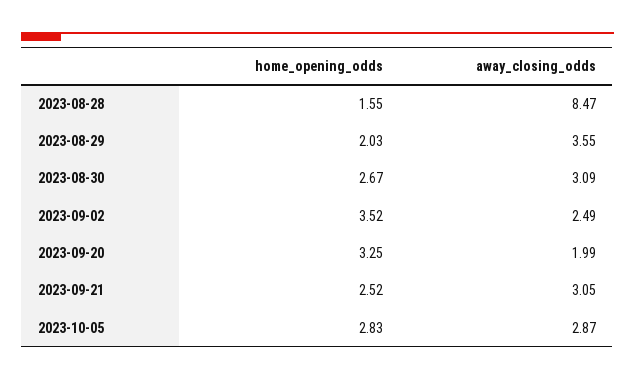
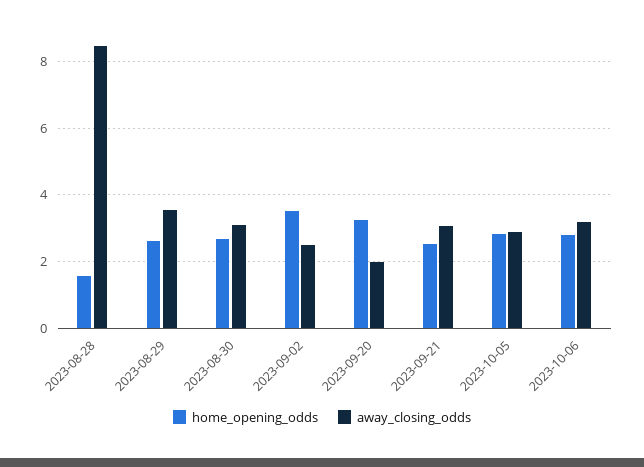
home_opening_odds, 2023-08-29: 2.03 -> 2.6
home_opening_odds, 2023-10-06: none -> 2.8
away_closing_odds, 2023-10-06: none -> 3.2

